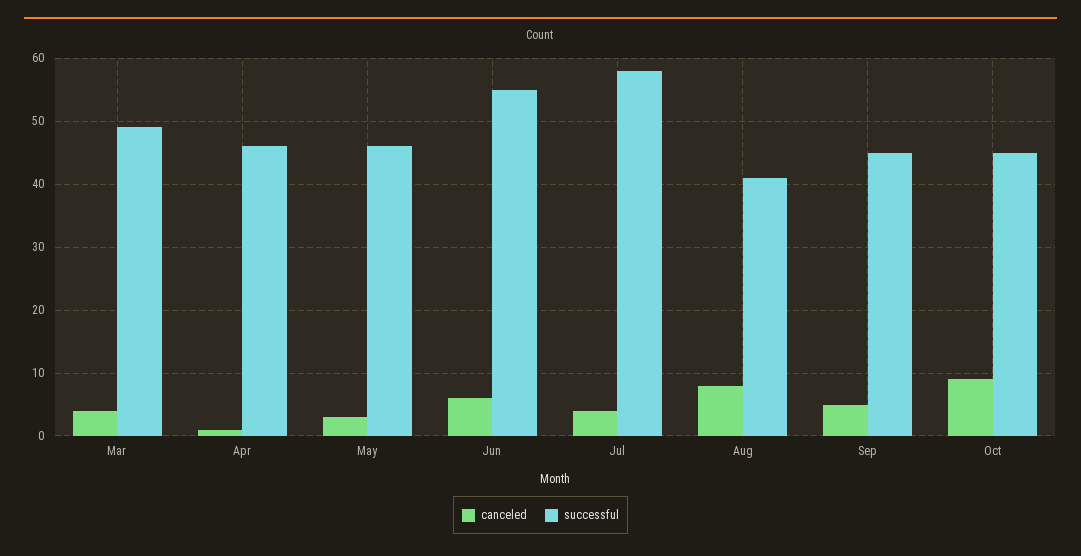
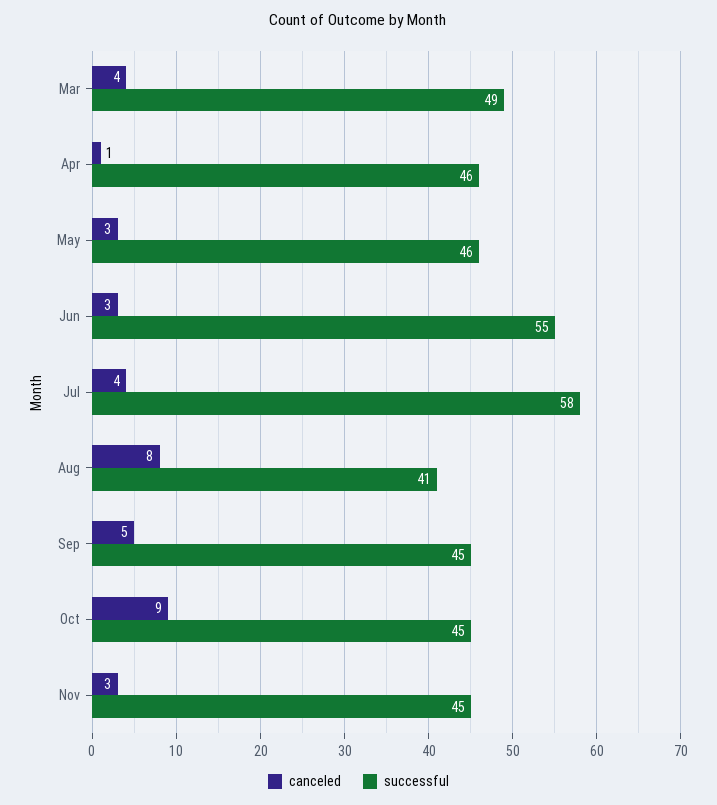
canceled, Jun: 6 -> 3
canceled, Nov: none -> 3
successful, Nov: none -> 45

